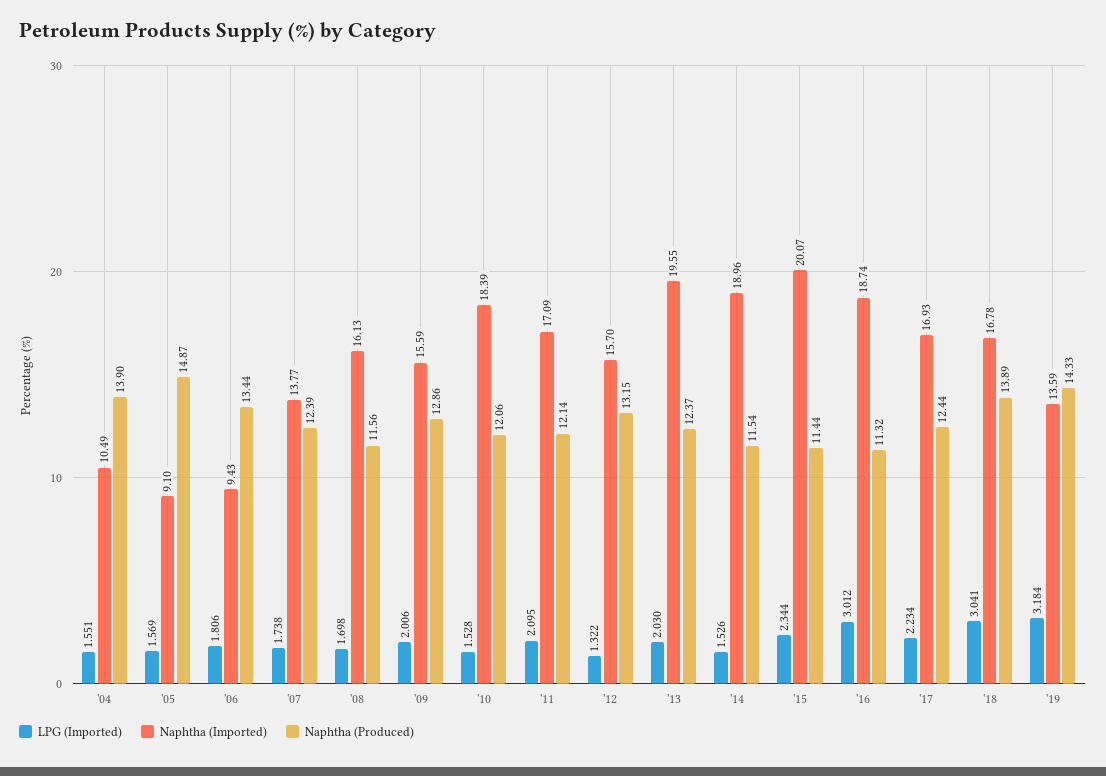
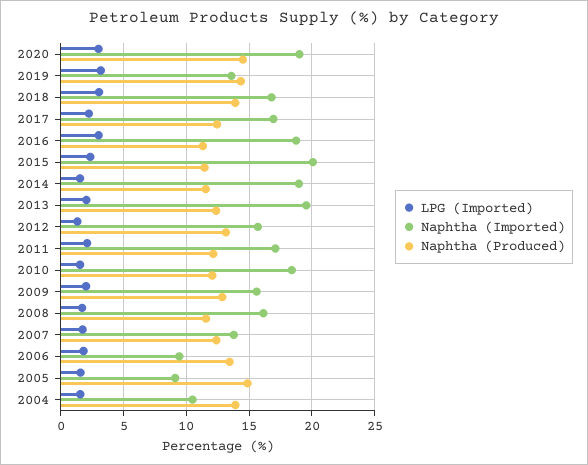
LPG (Imported), 2020: none -> 3
Naphtha (Imported), 2020: none -> 19
Naphtha (Produced), 2020: none -> 14.5

